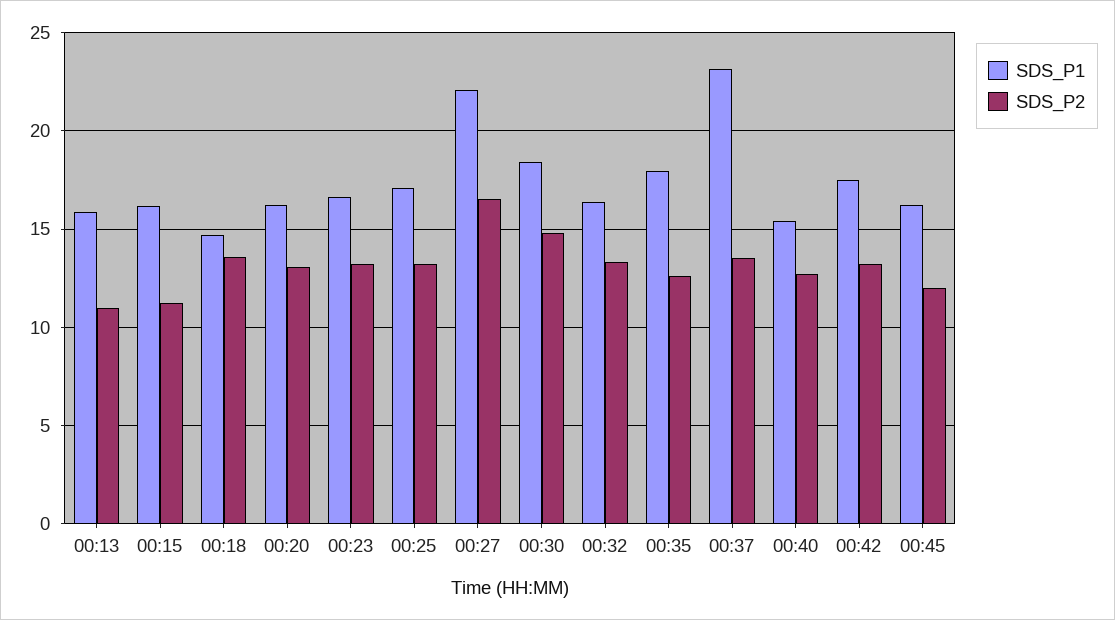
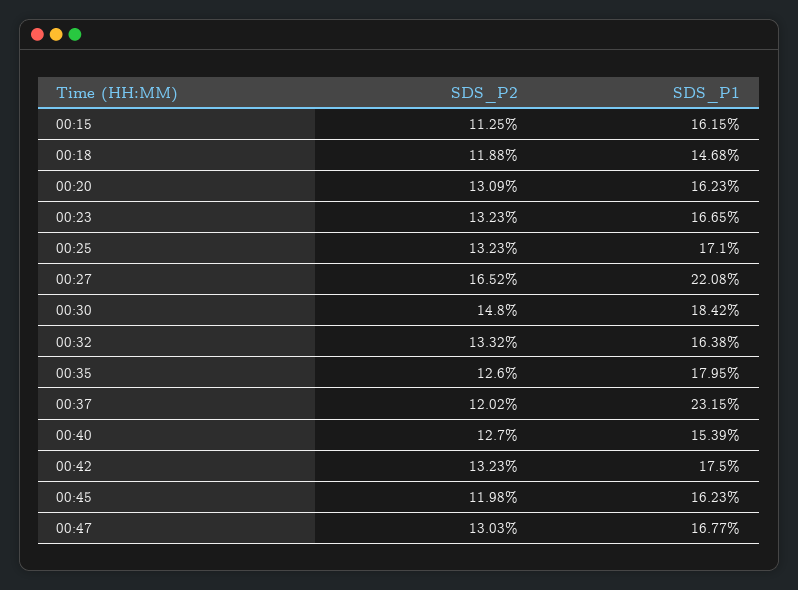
SDS_P1, 00:13: 16 -> none
SDS_P2, 00:13: 11 -> none
SDS_P2, 00:18: 13.5 -> 11.88
SDS_P2, 00:37: 13.5 -> 12.02
SDS_P2, 00:47: none -> 13.03
SDS_P1, 00:47: none -> 16.77

